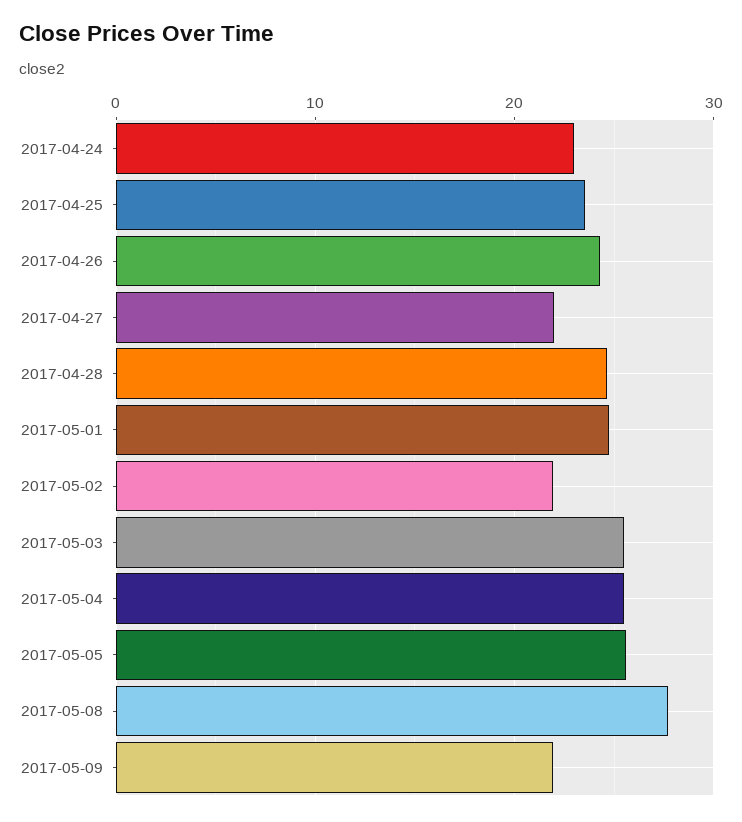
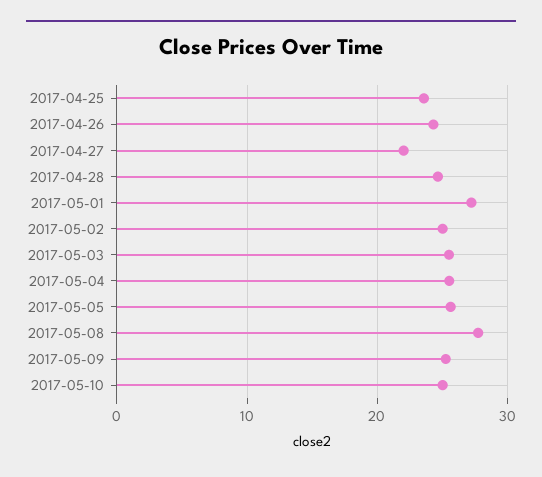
2017-04-24: 23 -> none
2017-05-01: 25 -> 27
2017-05-02: 22 -> 25
2017-05-09: 22 -> 25
2017-05-10: none -> 25

